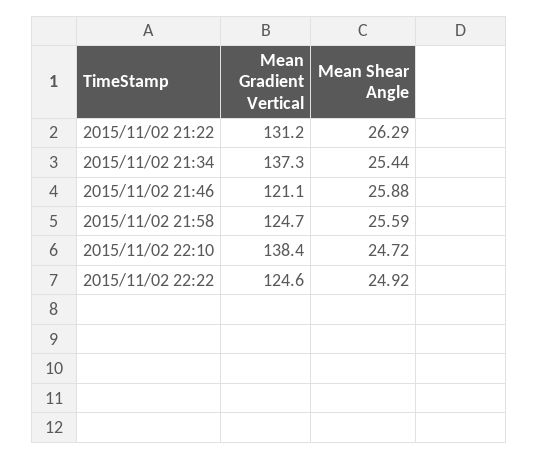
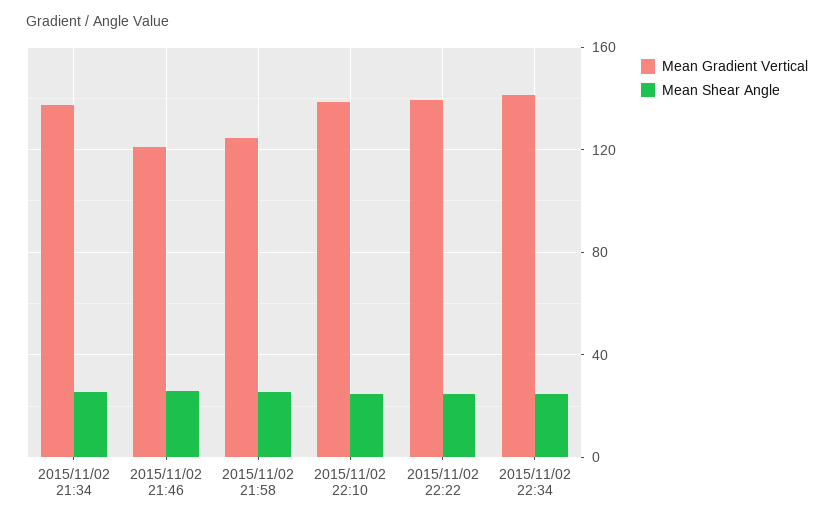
Mean Gradient Vertical, 2015/11/02 21:22: 131.2 -> none
Mean Shear Angle, 2015/11/02 21:22: 26.29 -> none
Mean Gradient Vertical, 2015/11/02 22:22: 124.6 -> 140
Mean Gradient Vertical, 2015/11/02 22:34: none -> 140
Mean Shear Angle, 2015/11/02 22:34: none -> 25

